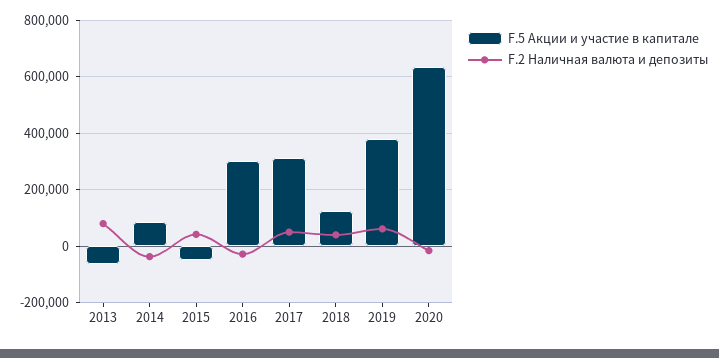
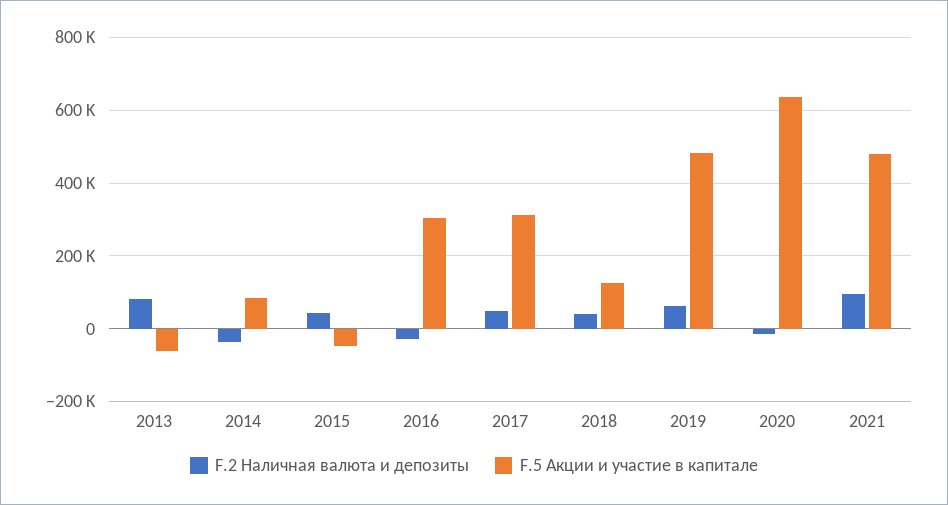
F.5 Акции и участие в капитале, 2019: 375000 -> 480000
F.2 Наличная валюта и депозиты, 2021: none -> 100000
F.5 Акции и участие в капитале, 2021: none -> 480000

